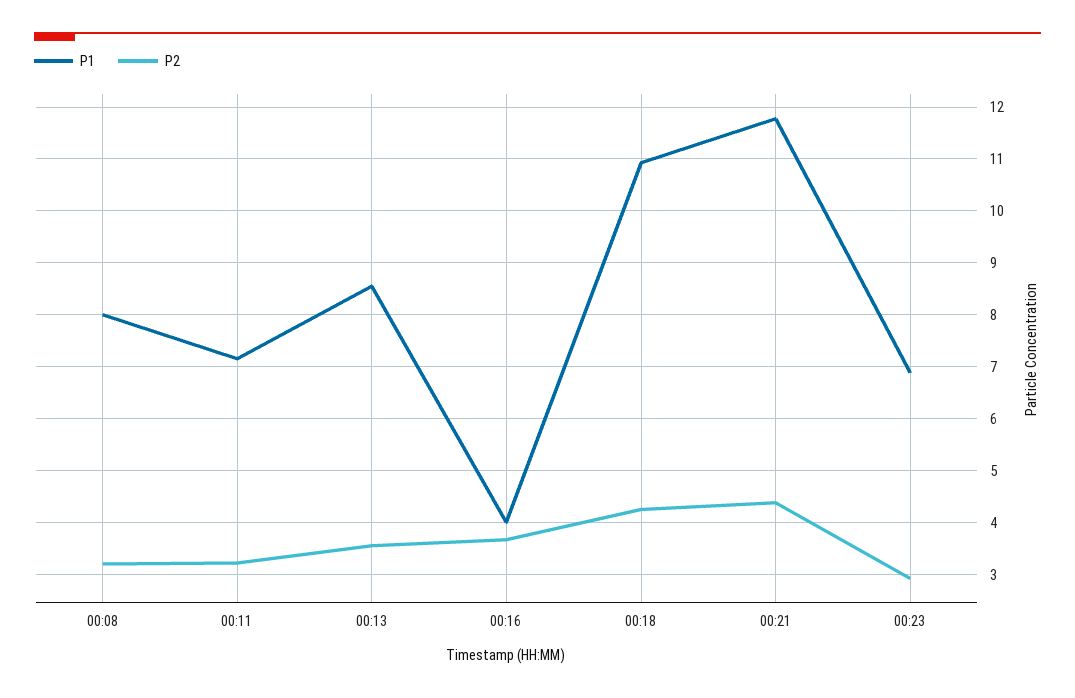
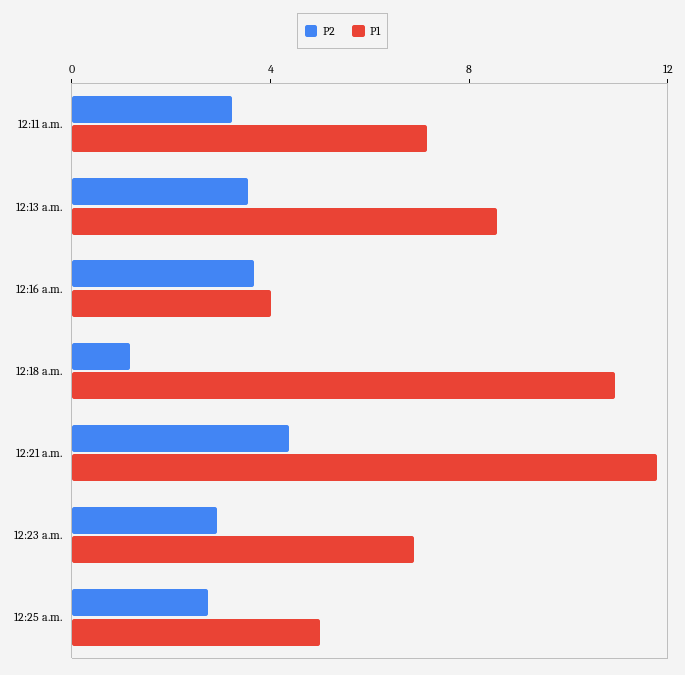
P1, 00:08: 8 -> none
P2, 00:08: 3.2 -> none
P2, 00:18: 4.2 -> 1
P2, 12:25 a.m.: none -> 3
P1, 12:25 a.m.: none -> 5

